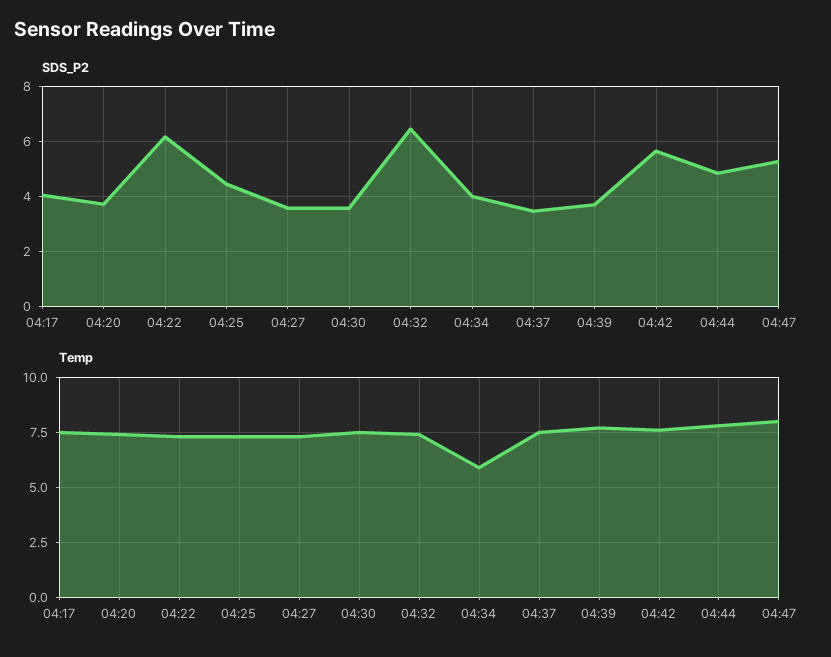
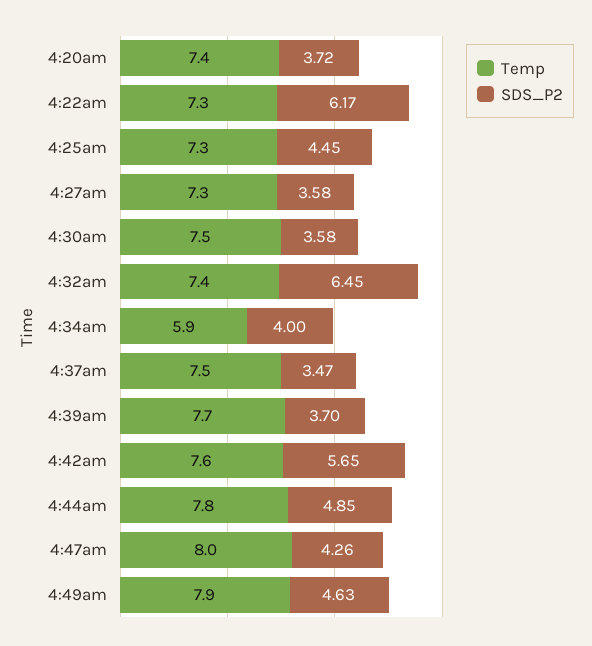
SDS_P2, 04:17: 4 -> none
SDS_P2, 04:47: 5.25 -> 4.26
Temp, 04:17: 7.5 -> none
Temp, 4:49am: none -> 7.9
SDS_P2, 4:49am: none -> 4.63

